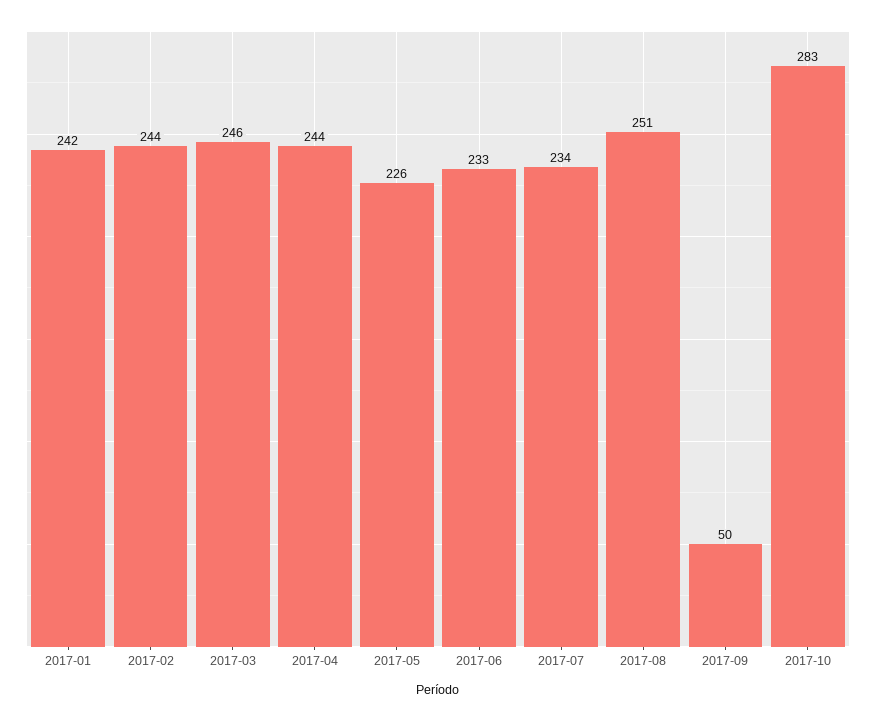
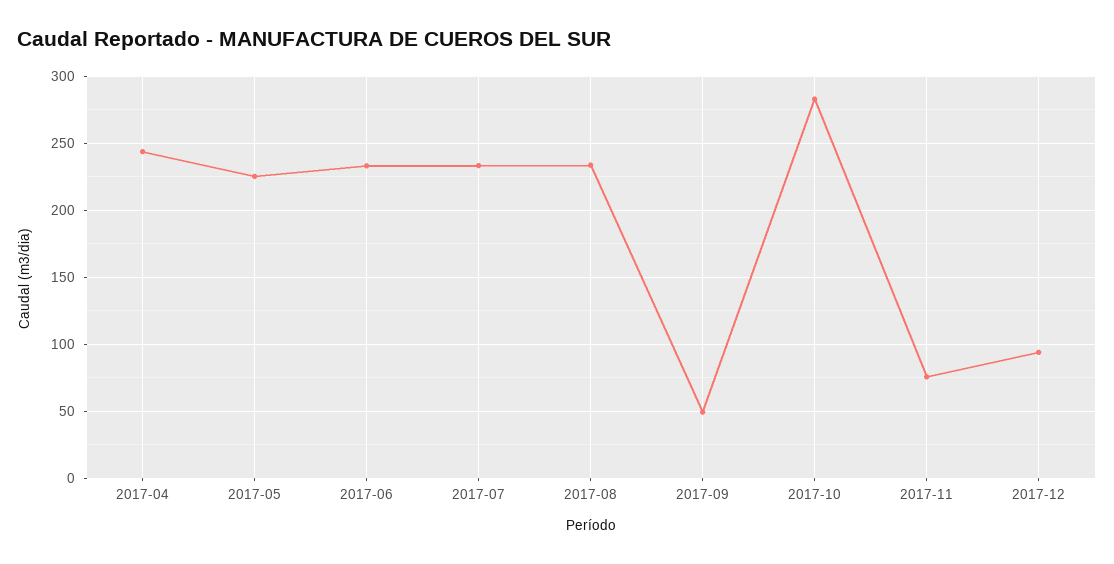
2017-01: 242 -> none
2017-02: 244 -> none
2017-03: 246 -> none
2017-08: 251 -> 235
2017-11: none -> 75
2017-12: none -> 95

